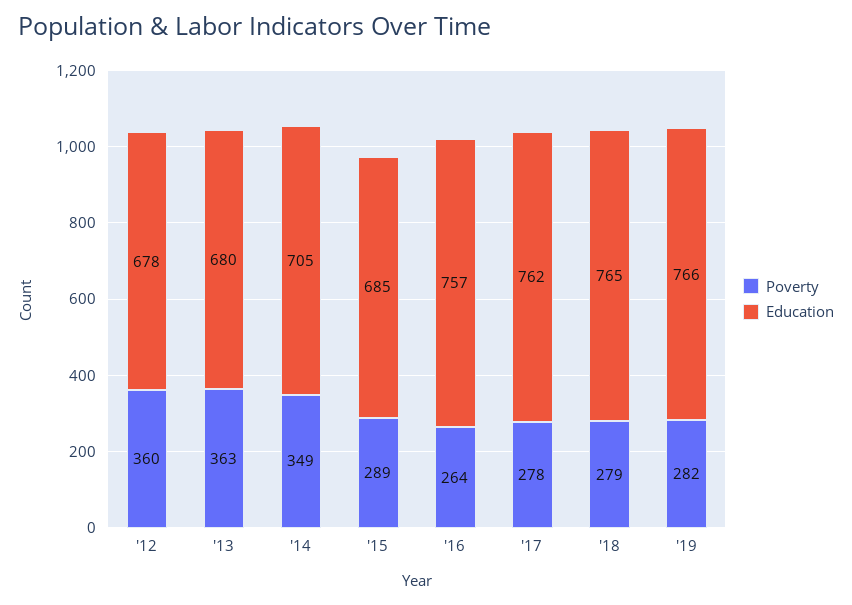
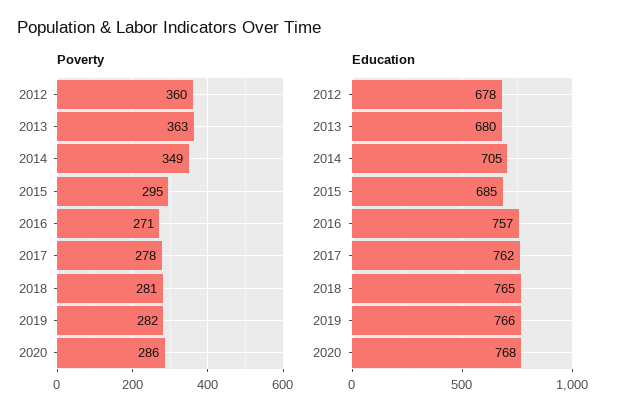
Poverty, '15: 289 -> 295
Poverty, '16: 264 -> 271
Poverty, '18: 279 -> 281
Poverty, 2020: none -> 286
Education, 2020: none -> 768

